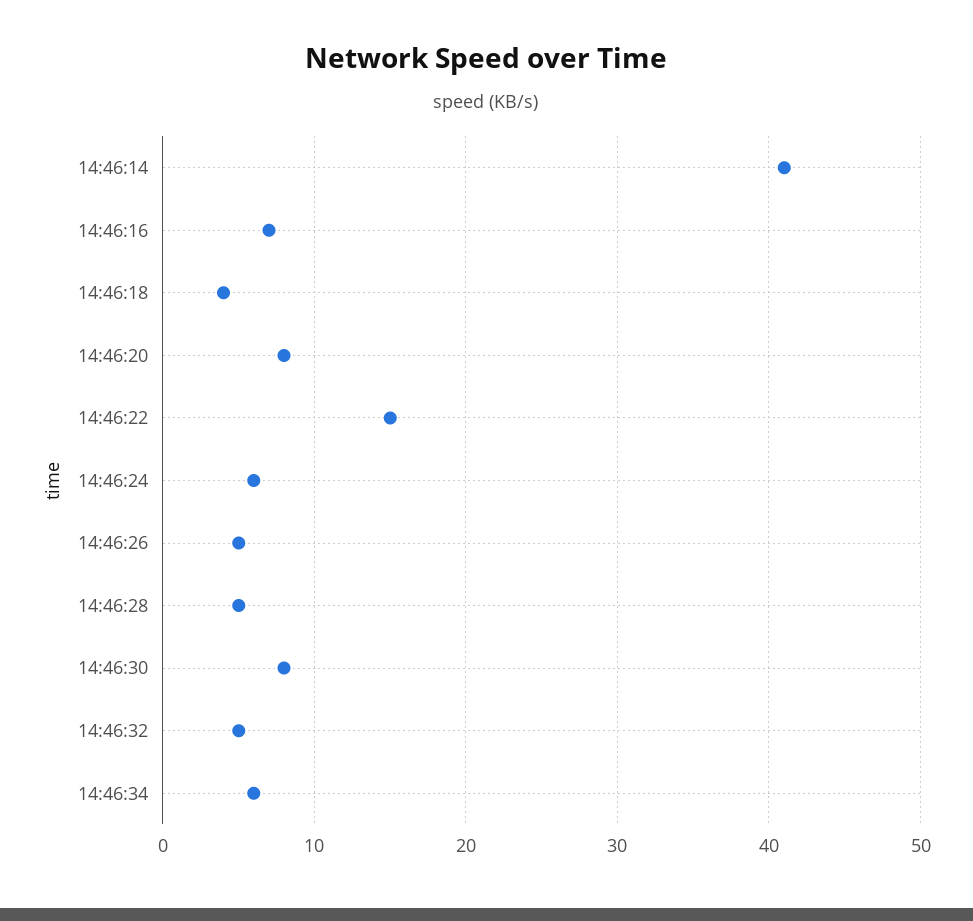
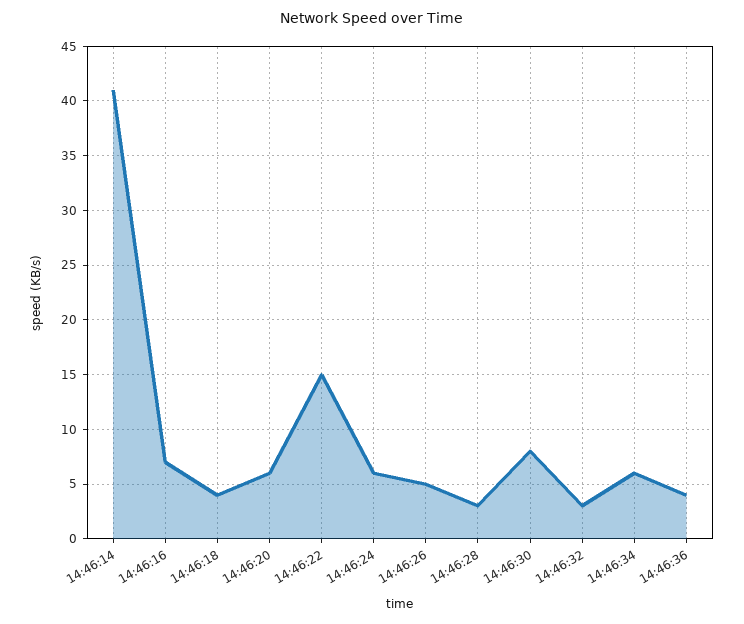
14:46:20: 8 -> 6
14:46:28: 5 -> 3
14:46:32: 5 -> 3
14:46:36: none -> 4

